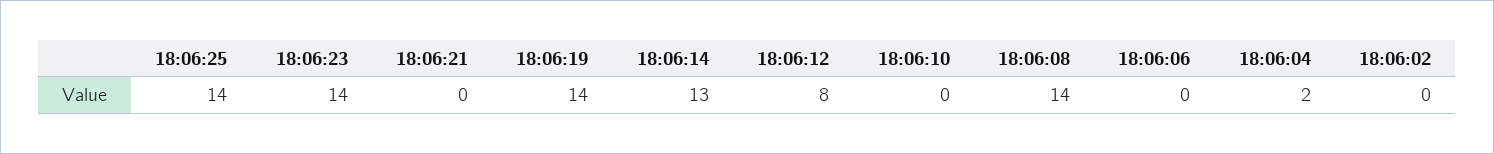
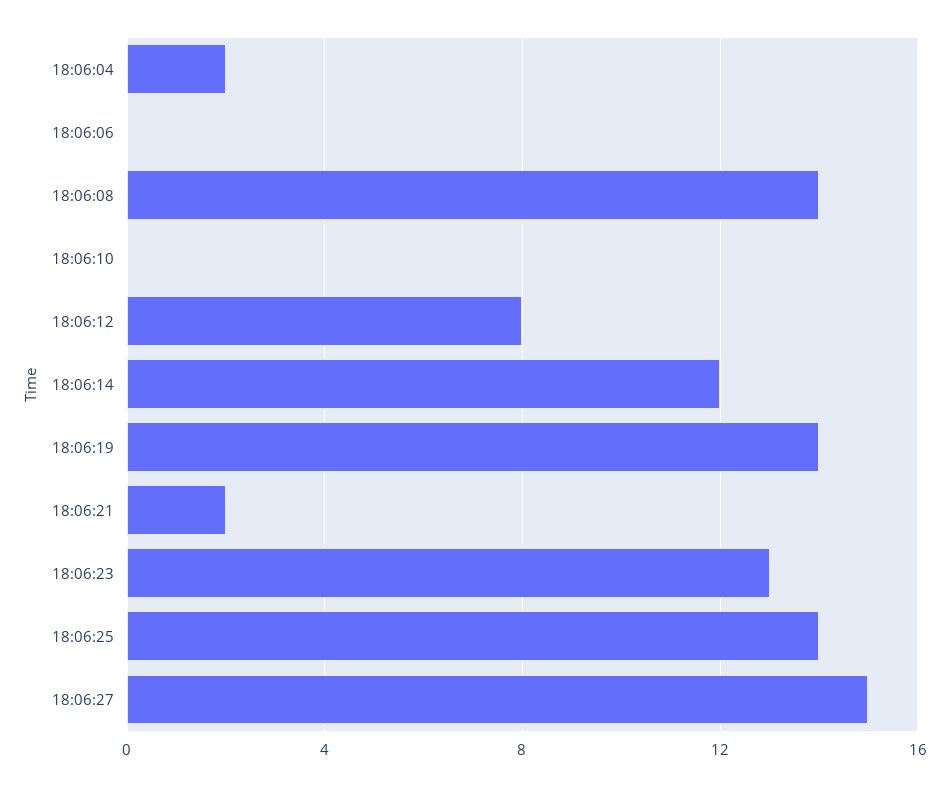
18:06:23: 14 -> 13
18:06:21: 0 -> 2
18:06:14: 13 -> 12
18:06:02: 0 -> none
18:06:27: none -> 15

